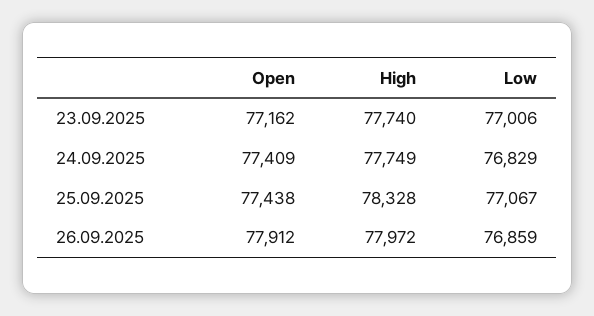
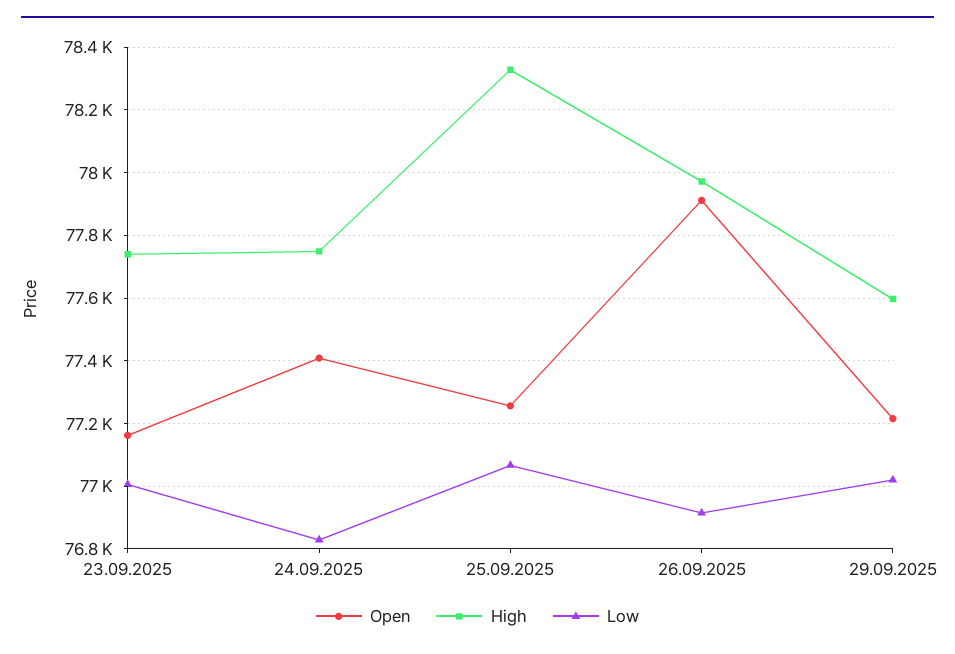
Open, 25.09.2025: 77438 -> 77260
Low, 26.09.2025: 76859 -> 76920
Open, 29.09.2025: none -> 77220
High, 29.09.2025: none -> 77600
Low, 29.09.2025: none -> 77020

